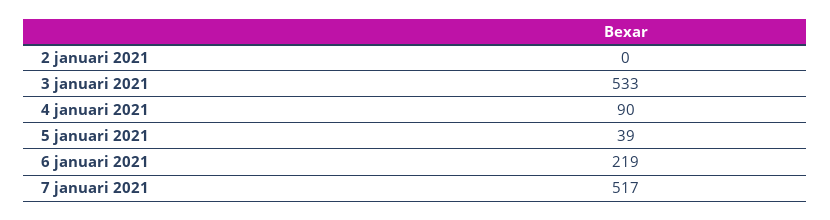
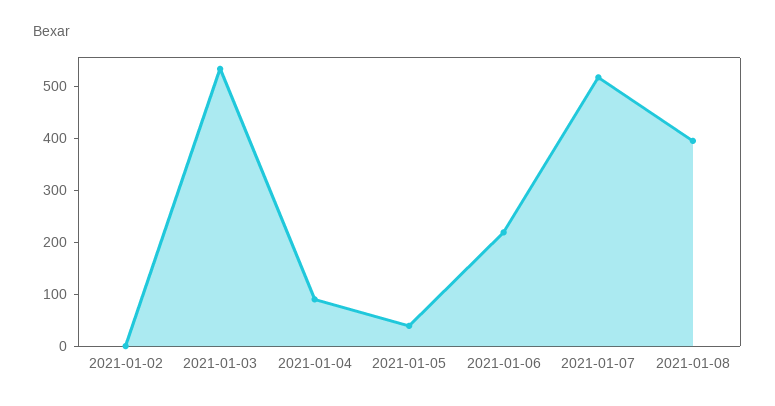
2021-01-08: none -> 400

